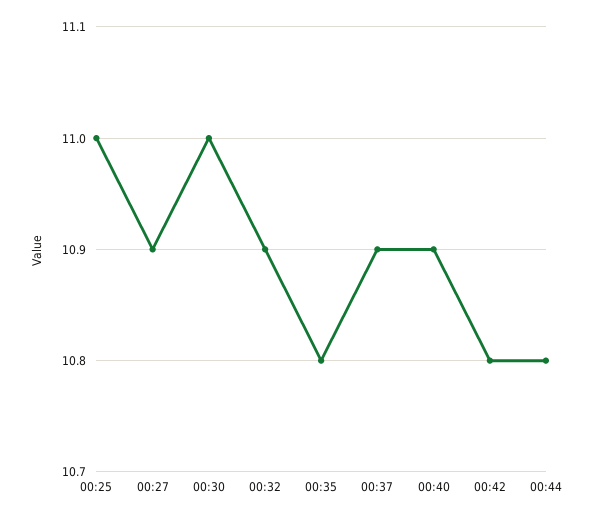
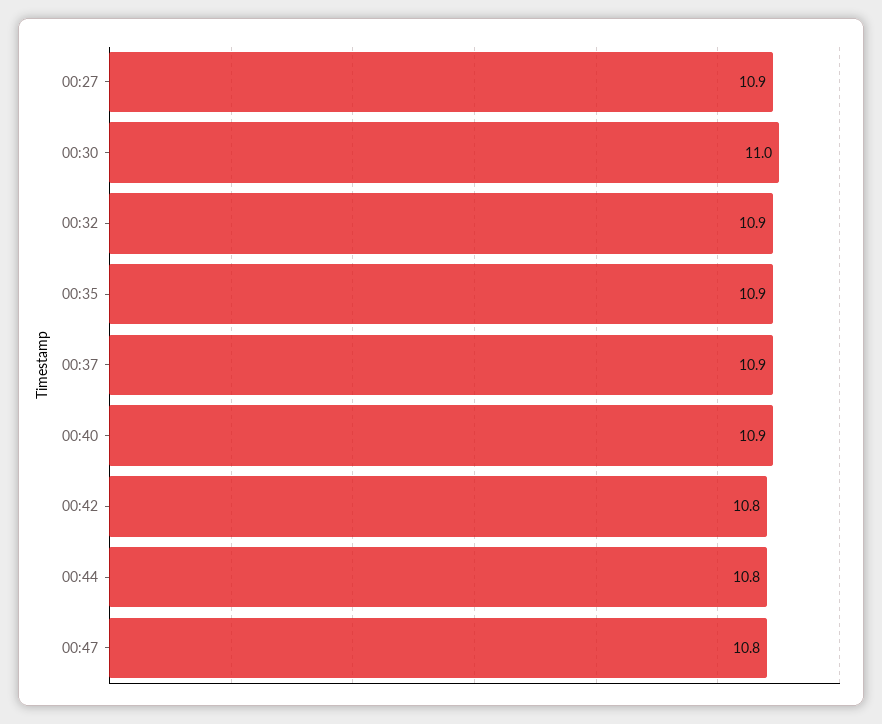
00:25: 11 -> none
00:35: 10.8 -> 10.9
00:47: none -> 10.8

